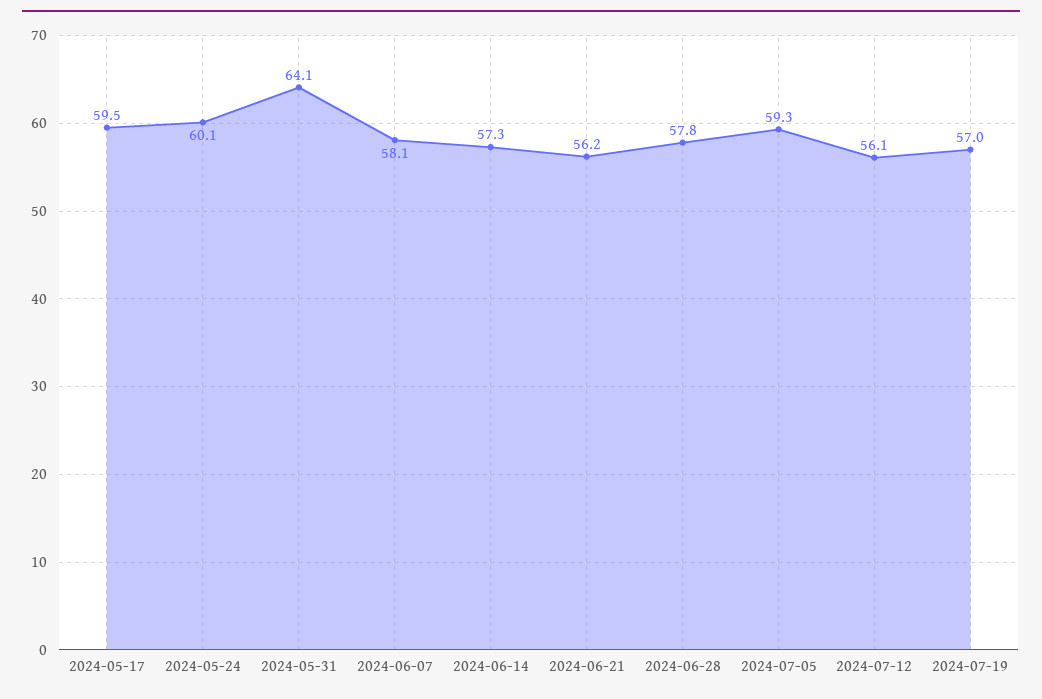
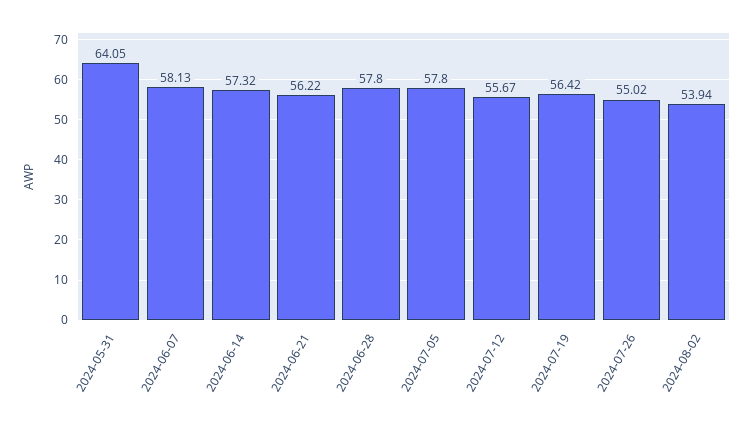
2024-05-17: 59.5 -> none
2024-05-24: 60.1 -> none
2024-07-05: 59.3 -> 57.8
2024-07-12: 56.1 -> 55.67
2024-07-19: 57 -> 56.42
2024-07-26: none -> 55.02
2024-08-02: none -> 53.94

